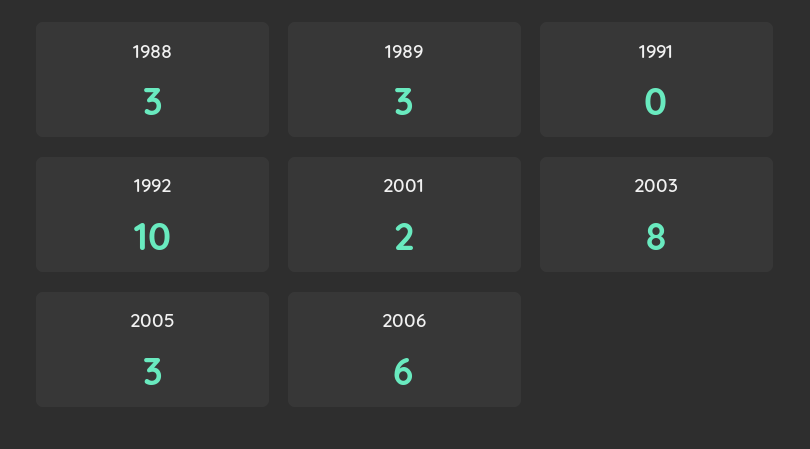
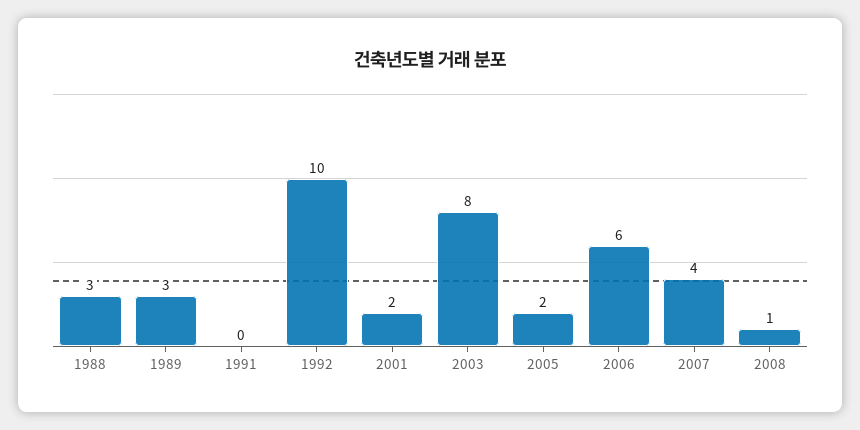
2005: 3 -> 2
2007: none -> 4
2008: none -> 1

